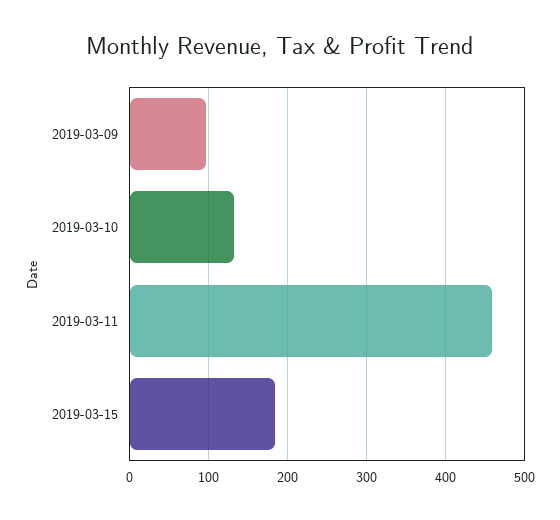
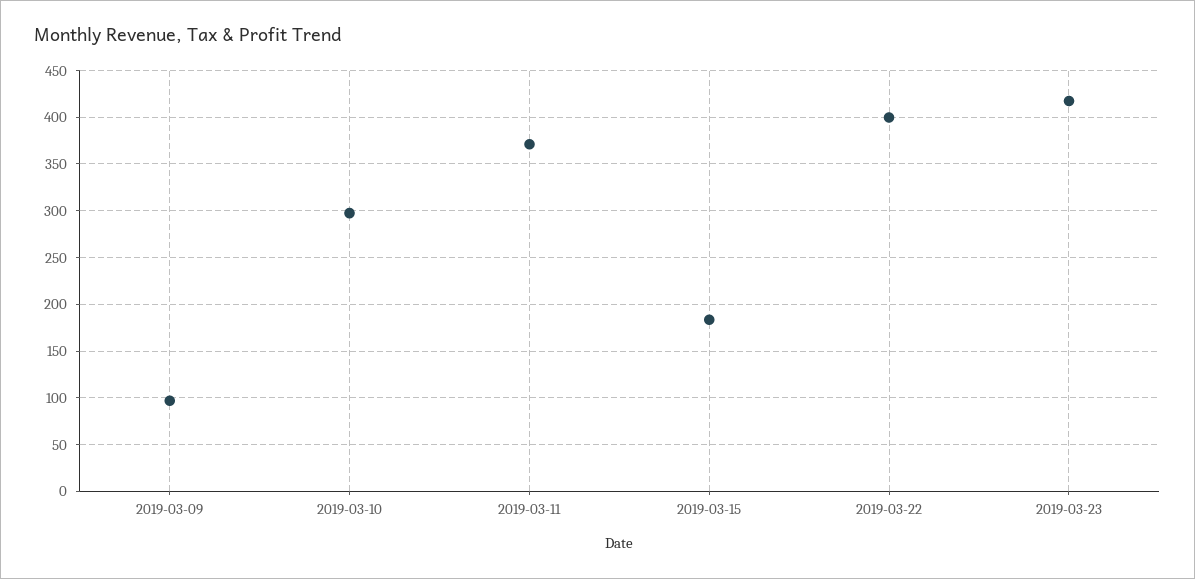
2019-03-10: 130 -> 300
2019-03-11: 460 -> 370
2019-03-22: none -> 400
2019-03-23: none -> 420

